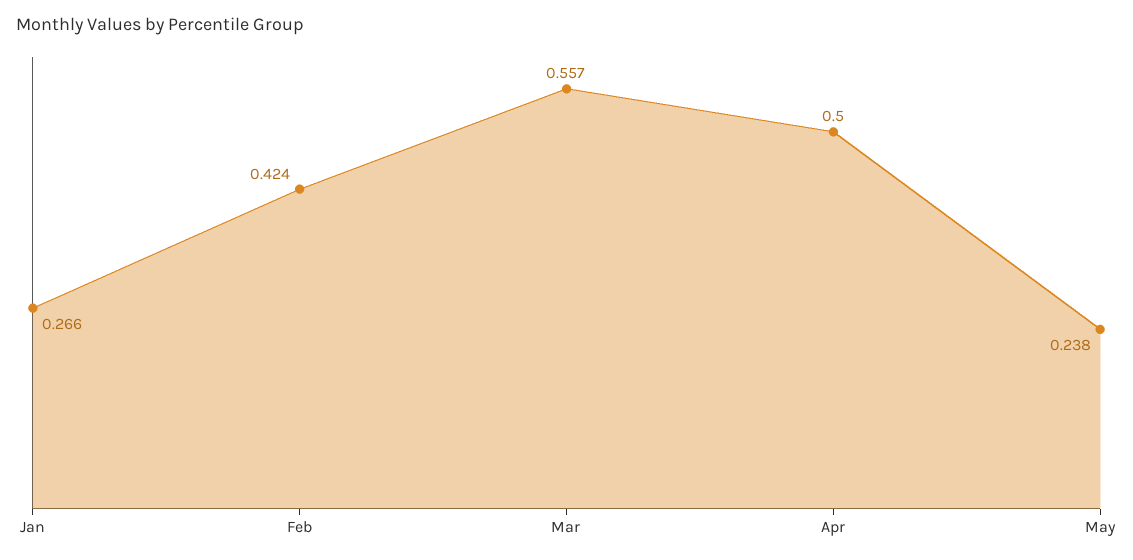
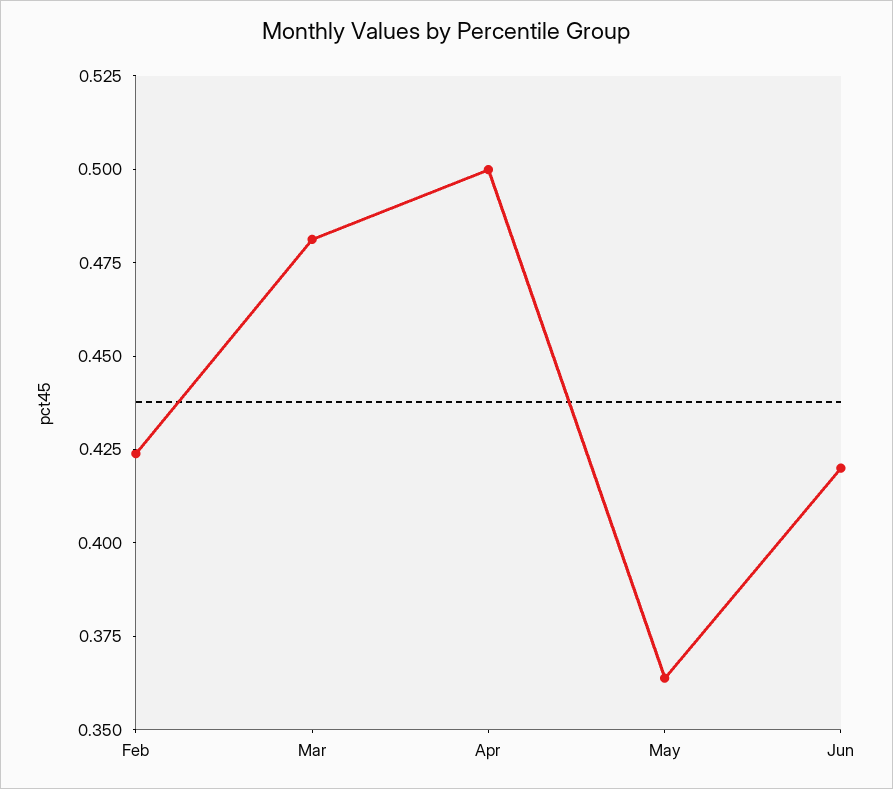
Jan: 0.266 -> none
Mar: 0.557 -> 0.48
May: 0.238 -> 0.365
Jun: none -> 0.42

